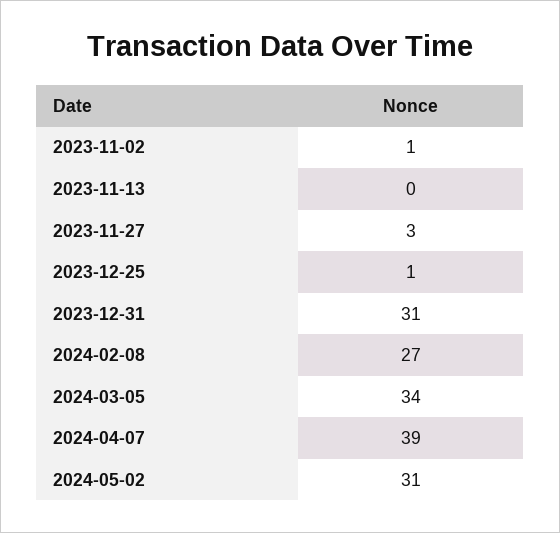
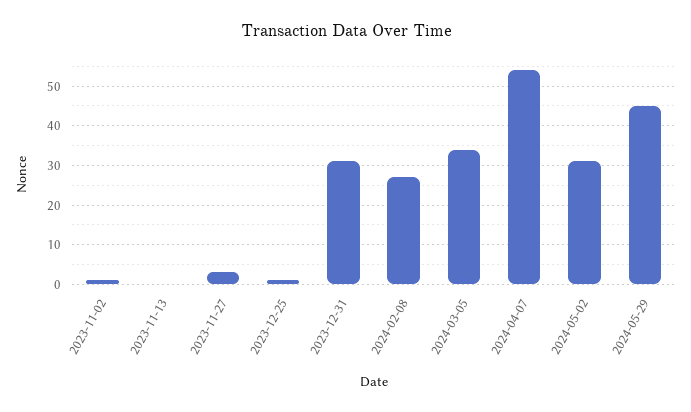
2024-04-07: 39 -> 55
2024-05-29: none -> 45

